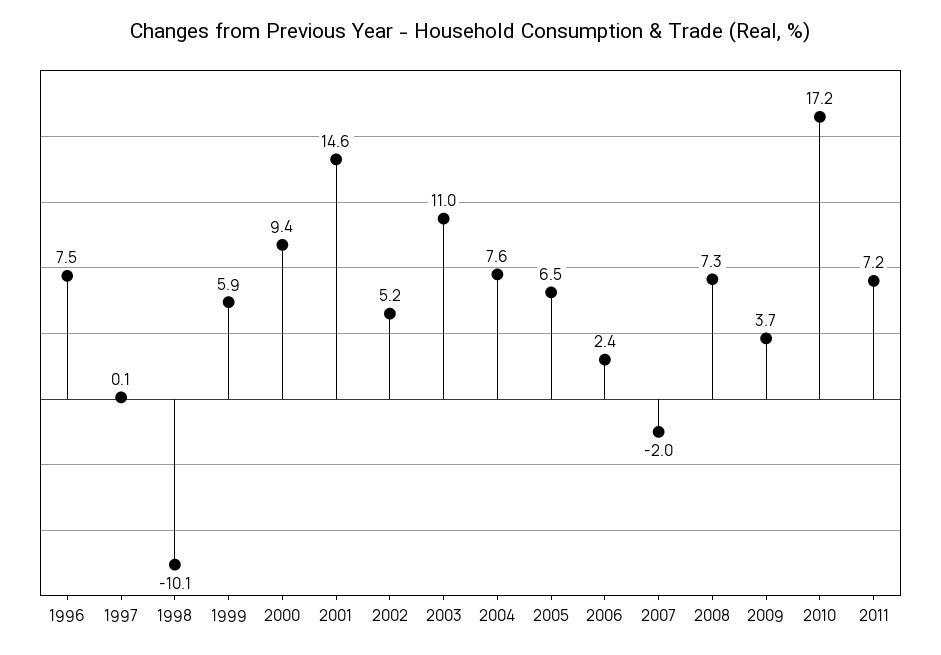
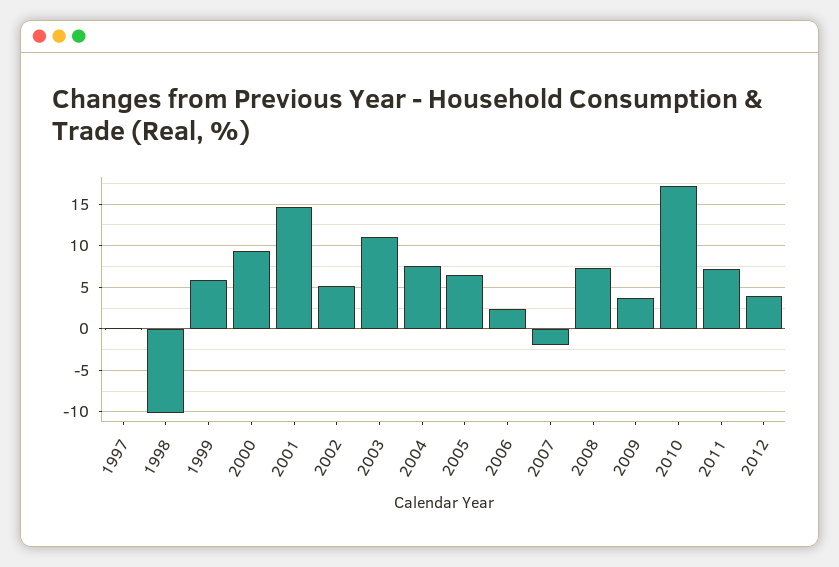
1996: 7.5 -> none
2012: none -> 4

